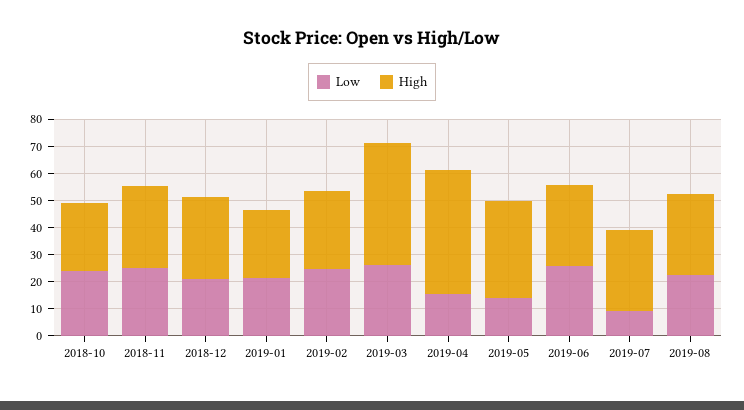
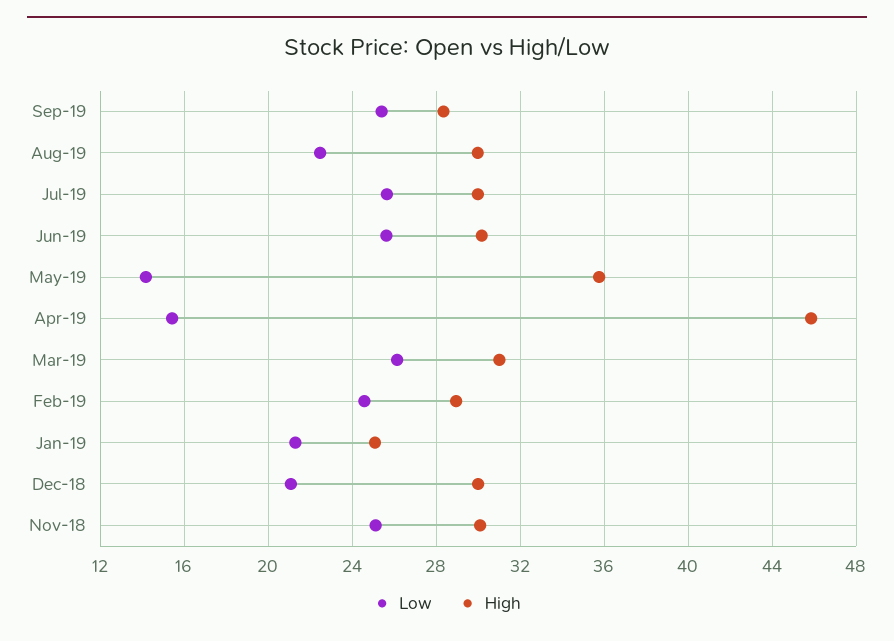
Low, 2018-10: 25 -> none
High, 2018-10: 25 -> none
High, 2019-03: 45 -> 31
Low, 2019-07: 10 -> 25.5
Low, Sep-19: none -> 25.5
High, Sep-19: none -> 28.5

